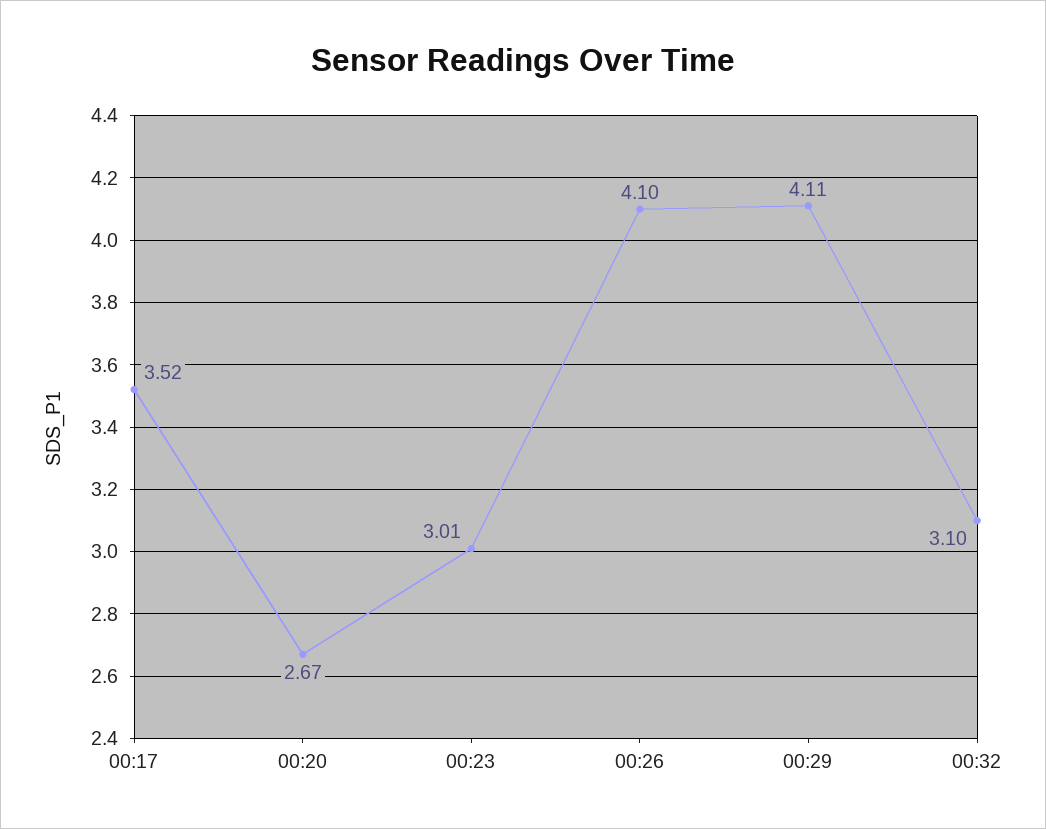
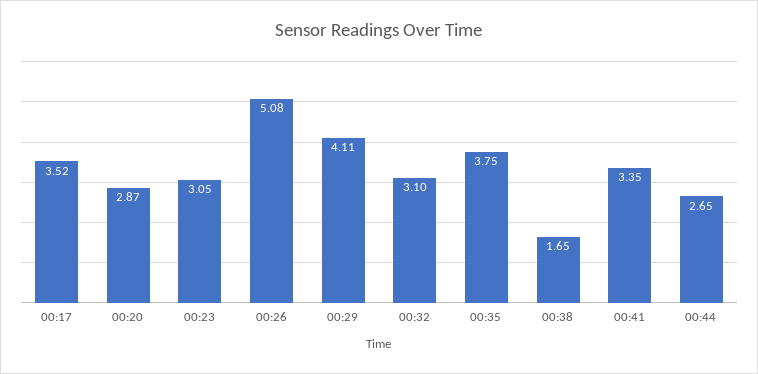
00:20: 2.67 -> 2.87
00:23: 3.01 -> 3.05
00:26: 4.1 -> 5.08
00:35: none -> 3.75
00:38: none -> 1.65
00:41: none -> 3.35
00:44: none -> 2.65

